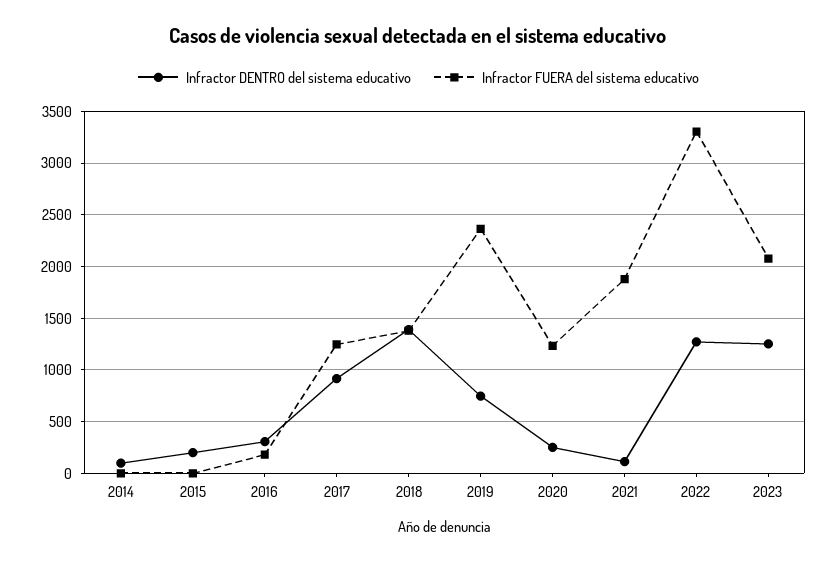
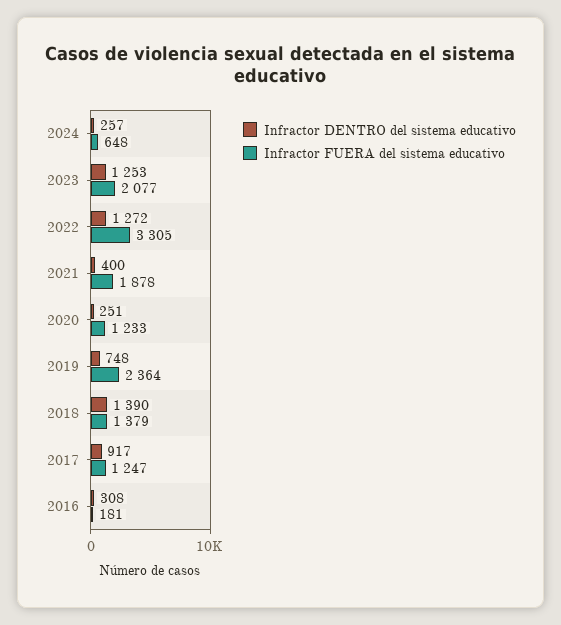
Infractor DENTRO del sistema educativo, 2014: 100 -> none
Infractor FUERA del sistema educativo, 2014: 0 -> none
Infractor DENTRO del sistema educativo, 2015: 200 -> none
Infractor FUERA del sistema educativo, 2015: 0 -> none
Infractor DENTRO del sistema educativo, 2021: 100 -> 400
Infractor DENTRO del sistema educativo, 2024: none -> 257
Infractor FUERA del sistema educativo, 2024: none -> 648

